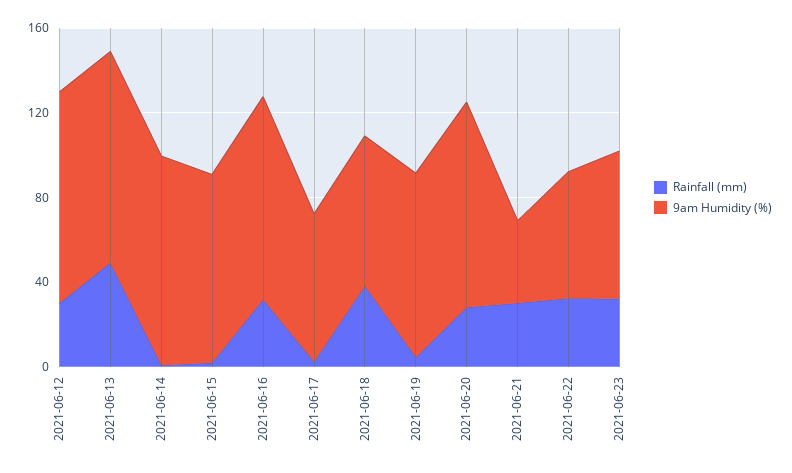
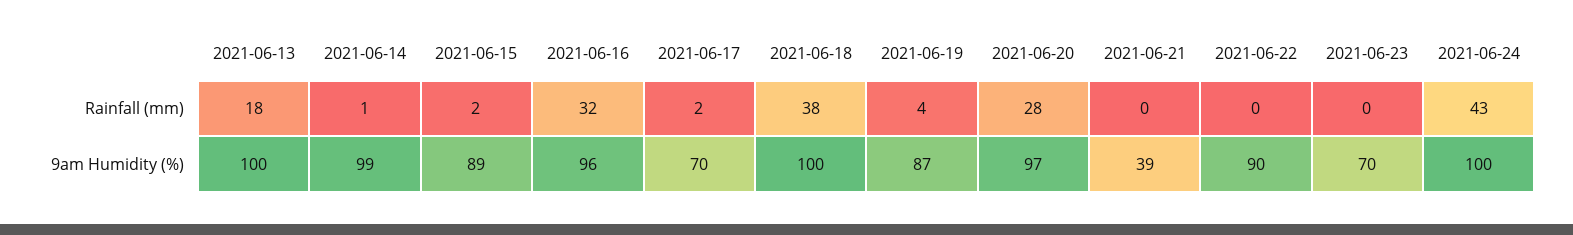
Rainfall (mm), 2021-06-12: 30 -> none
9am Humidity (%), 2021-06-12: 100 -> none
Rainfall (mm), 2021-06-13: 50 -> 18
9am Humidity (%), 2021-06-18: 70 -> 100
Rainfall (mm), 2021-06-21: 30 -> 0
Rainfall (mm), 2021-06-22: 30 -> 0
9am Humidity (%), 2021-06-22: 60 -> 90
Rainfall (mm), 2021-06-23: 30 -> 0
Rainfall (mm), 2021-06-24: none -> 43
9am Humidity (%), 2021-06-24: none -> 100

